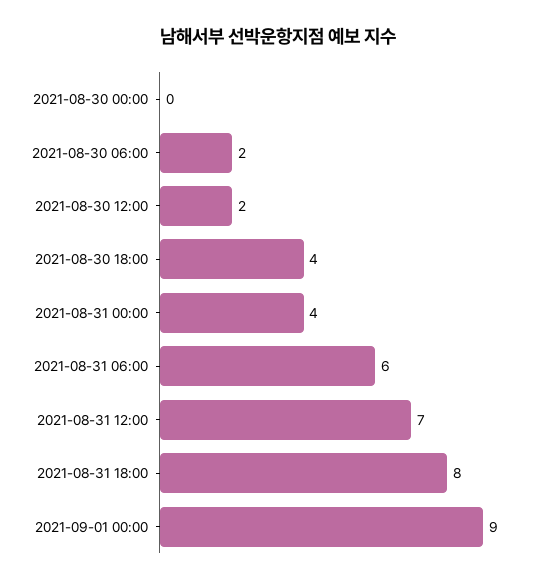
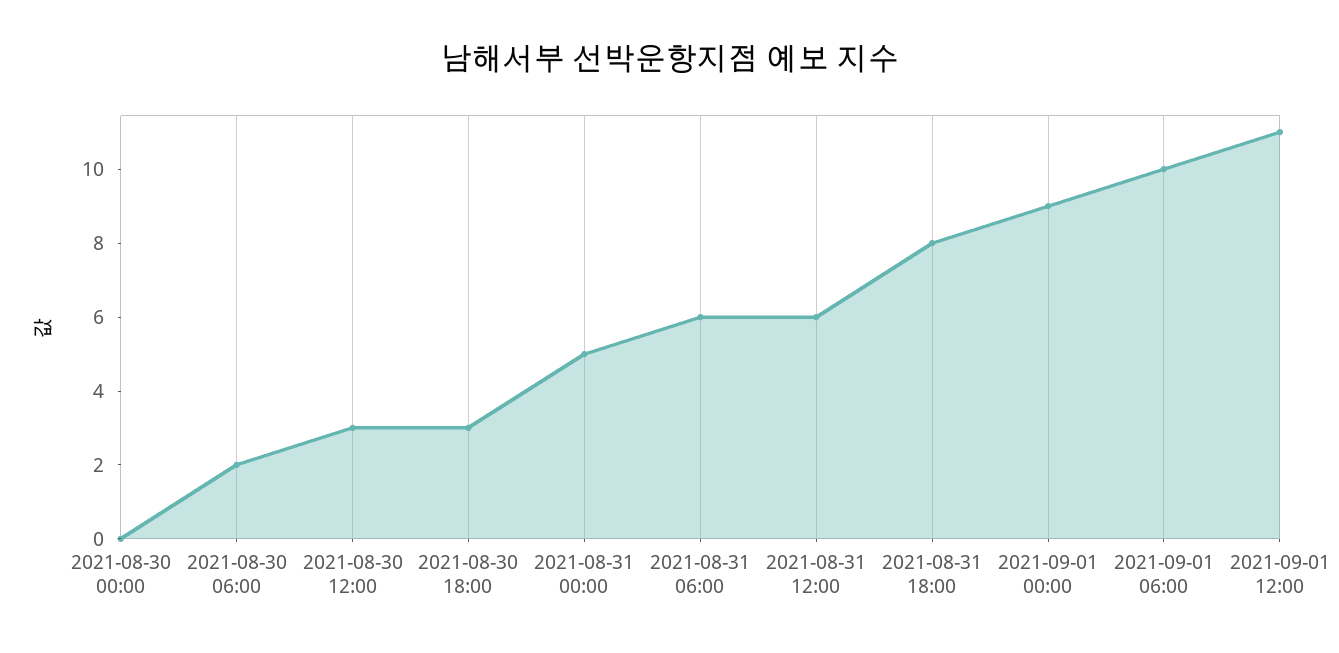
2021-08-30 12:00: 2 -> 3
2021-08-30 18:00: 4 -> 3
2021-08-31 00:00: 4 -> 5
2021-08-31 12:00: 7 -> 6
2021-09-01 06:00: none -> 10
2021-09-01 12:00: none -> 11

